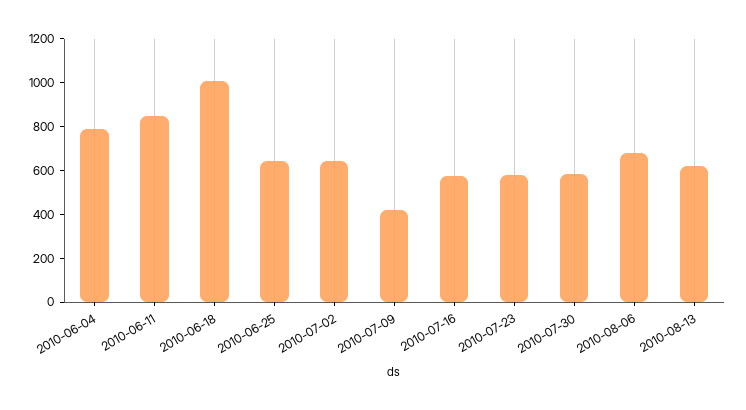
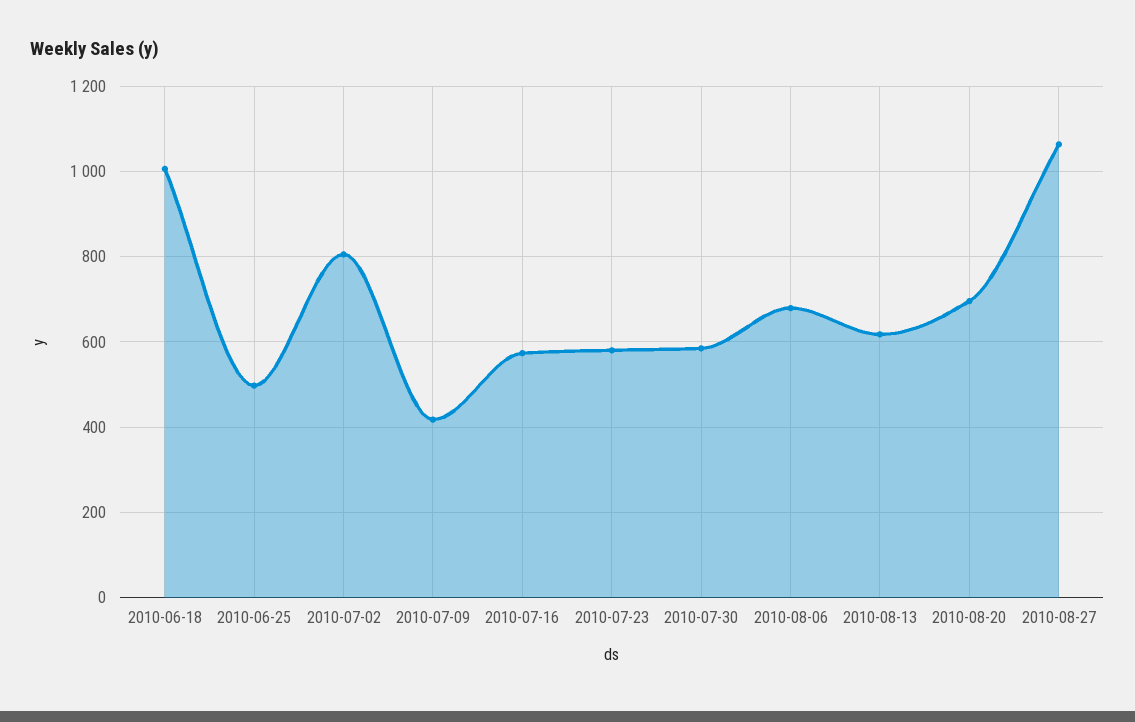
2010-06-04: 800 -> none
2010-06-11: 850 -> none
2010-06-25: 650 -> 500
2010-07-02: 650 -> 800
2010-08-20: none -> 700
2010-08-27: none -> 1060

